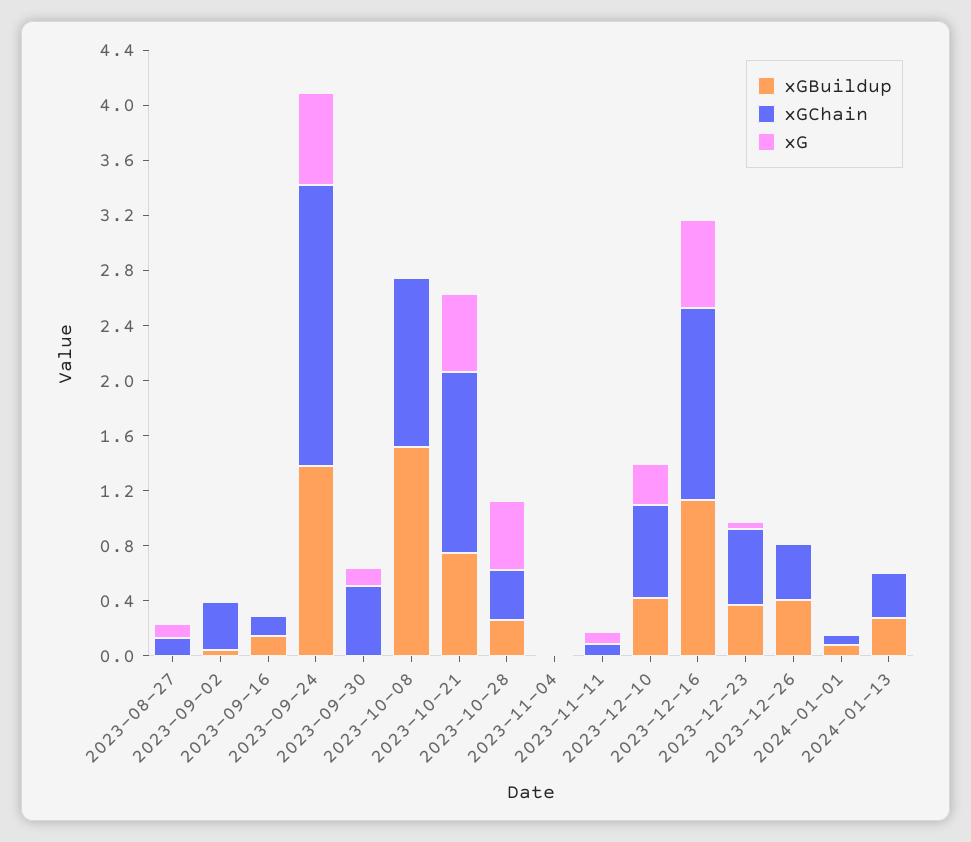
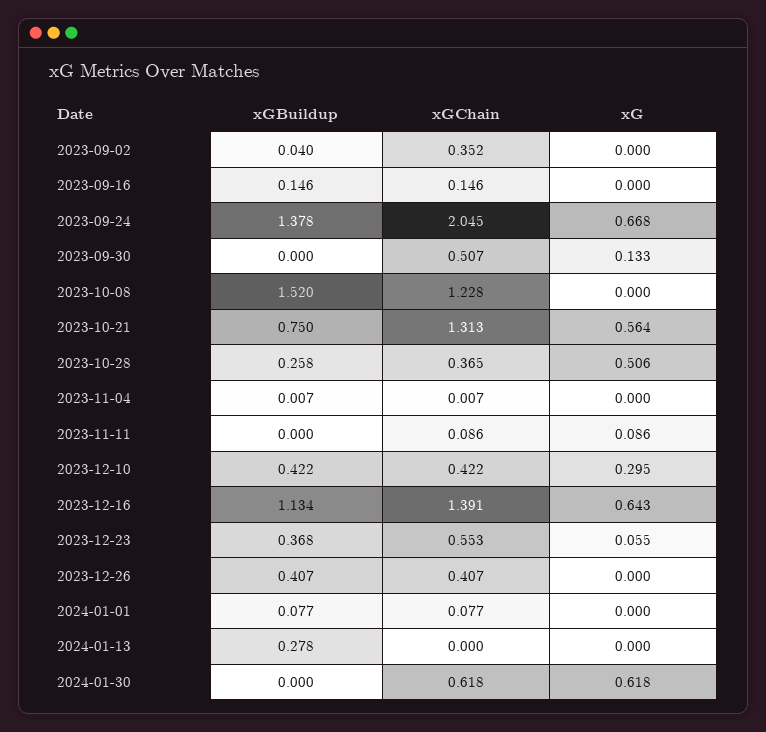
xGBuildup, 2023-08-27: 0 -> none
xGChain, 2023-08-27: 0.1 -> none
xG, 2023-08-27: 0.1 -> none
xGChain, 2023-12-10: 0.7 -> 0.422
xGChain, 2024-01-13: 0.3 -> 0
xGBuildup, 2024-01-30: none -> 0
xGChain, 2024-01-30: none -> 0.618
xG, 2024-01-30: none -> 0.618

